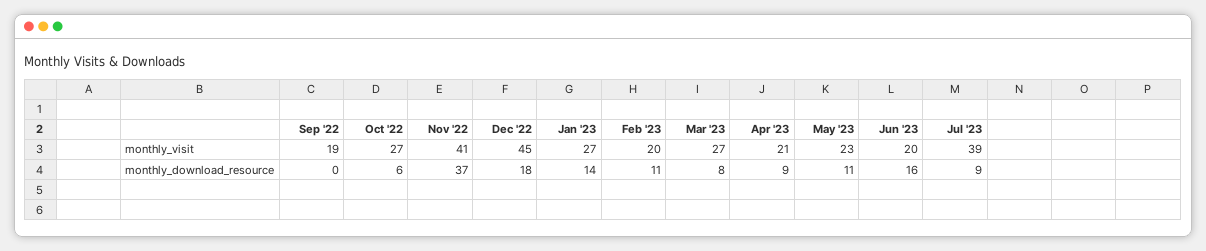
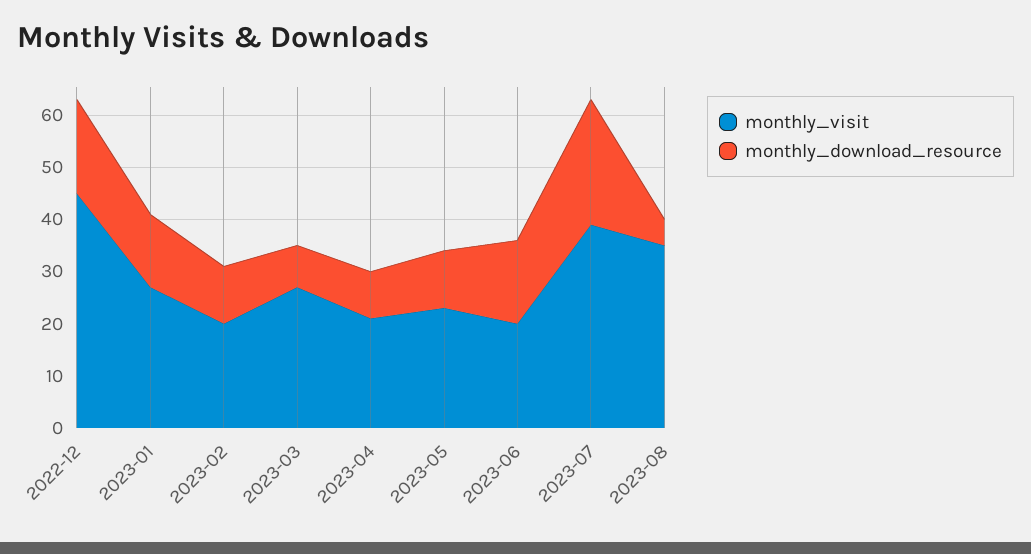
monthly_visit, Sep '22: 19 -> none
monthly_visit, Oct '22: 27 -> none
monthly_visit, Nov '22: 41 -> none
monthly_download_resource, Sep '22: 0 -> none
monthly_download_resource, Oct '22: 6 -> none
monthly_download_resource, Nov '22: 37 -> none
monthly_download_resource, Jul '23: 9 -> 25
monthly_visit, 2023-08: none -> 35
monthly_download_resource, 2023-08: none -> 5

